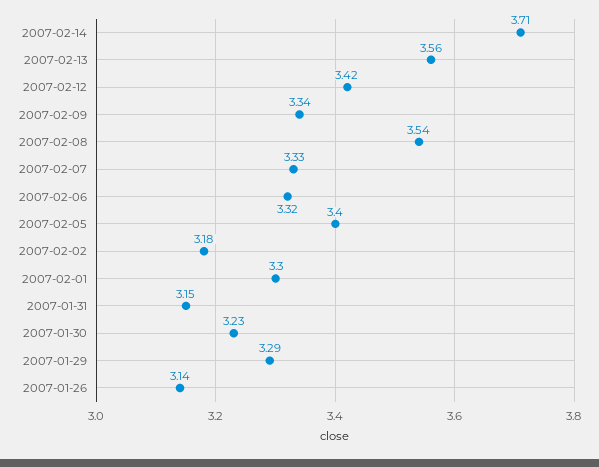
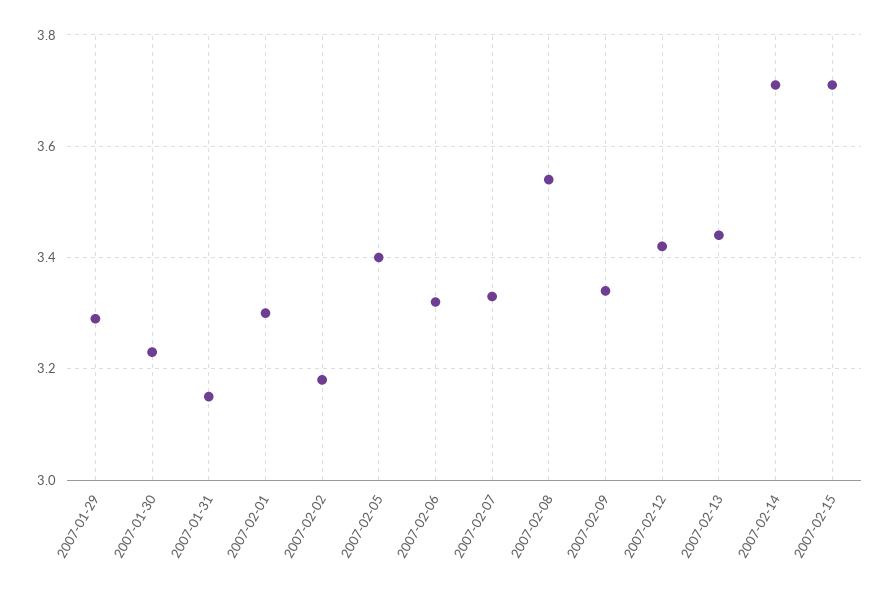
2007-02-13: 3.56 -> 3.45
2007-01-26: 3.14 -> none
2007-02-15: none -> 3.7

